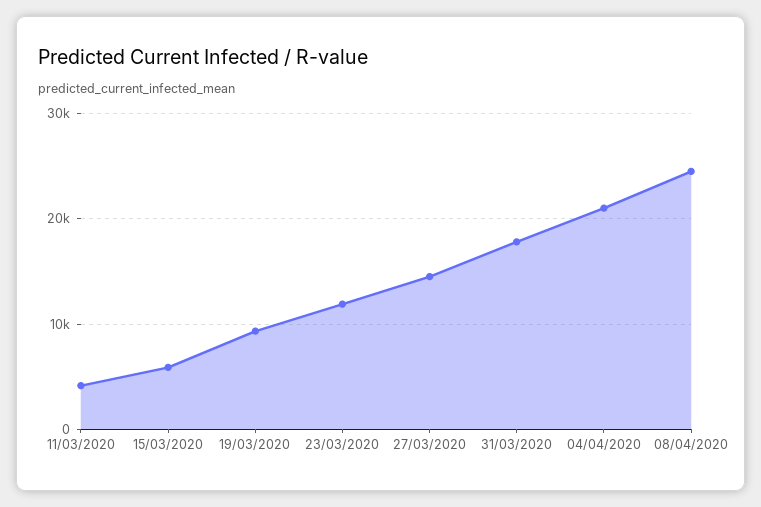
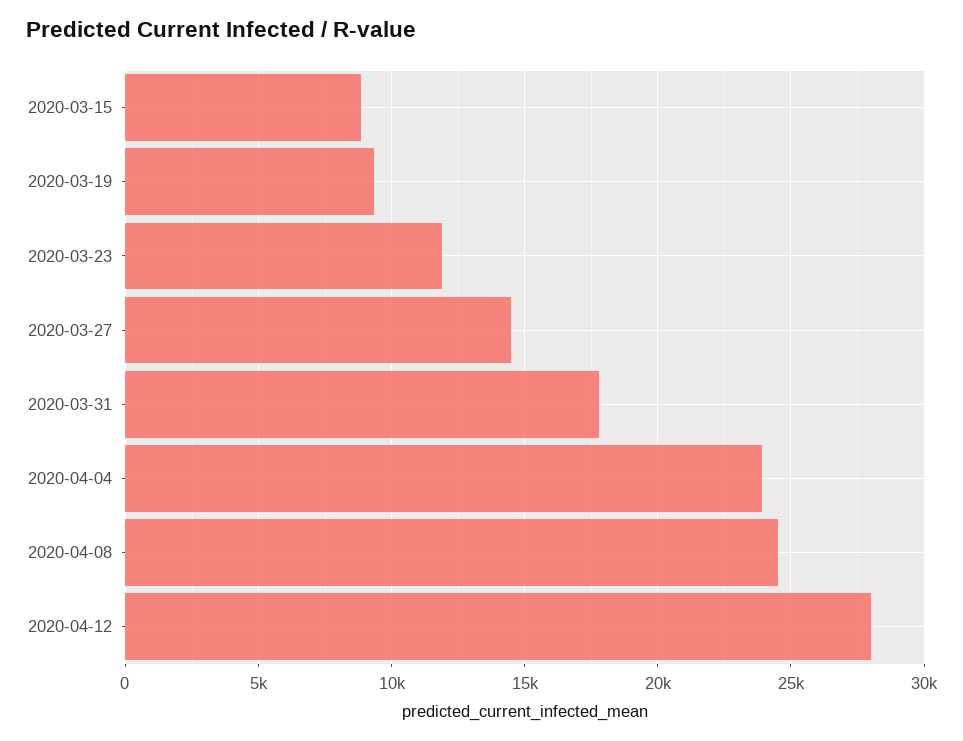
11/03/2020: 4000 -> none
15/03/2020: 6000 -> 9000
04/04/2020: 21000 -> 24000
2020-04-12: none -> 28000

